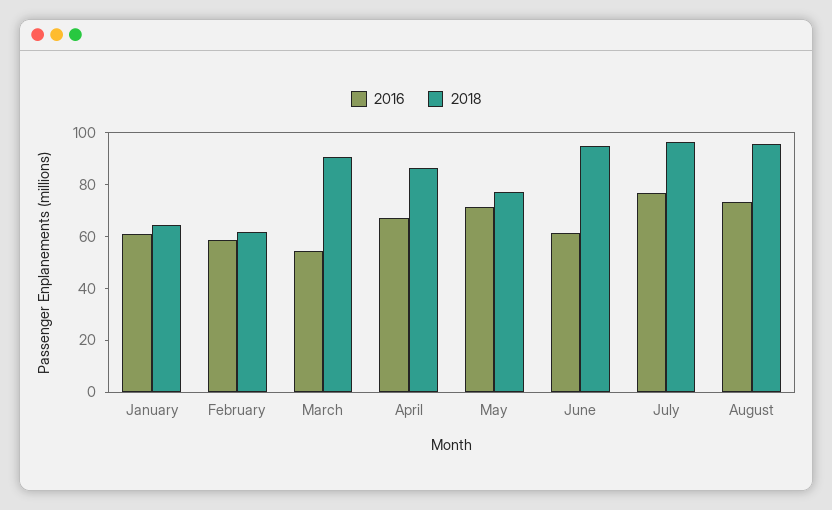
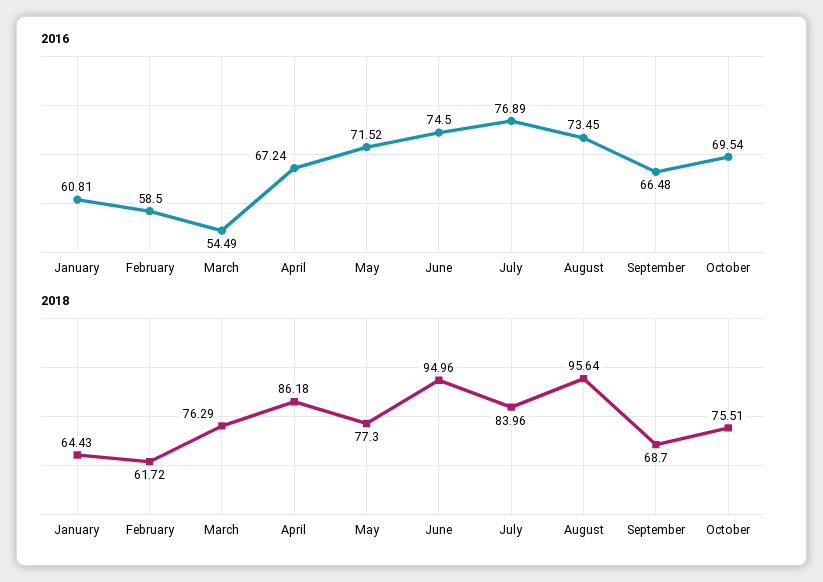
2018, March: 90 -> 76.29
2016, June: 60 -> 74.5
2018, July: 95 -> 83.96
2016, September: none -> 66.48
2016, October: none -> 69.54
2018, September: none -> 68.7
2018, October: none -> 75.51

